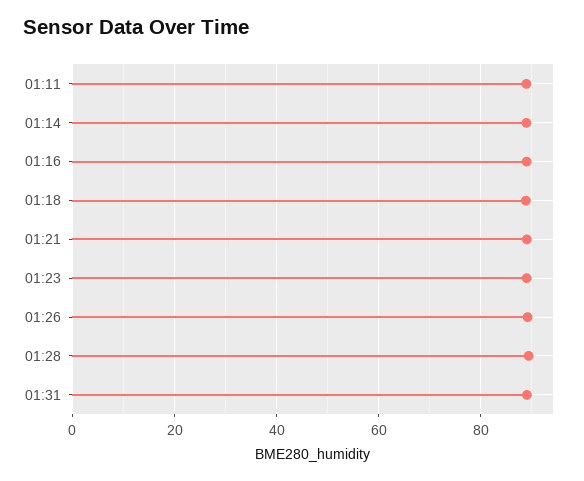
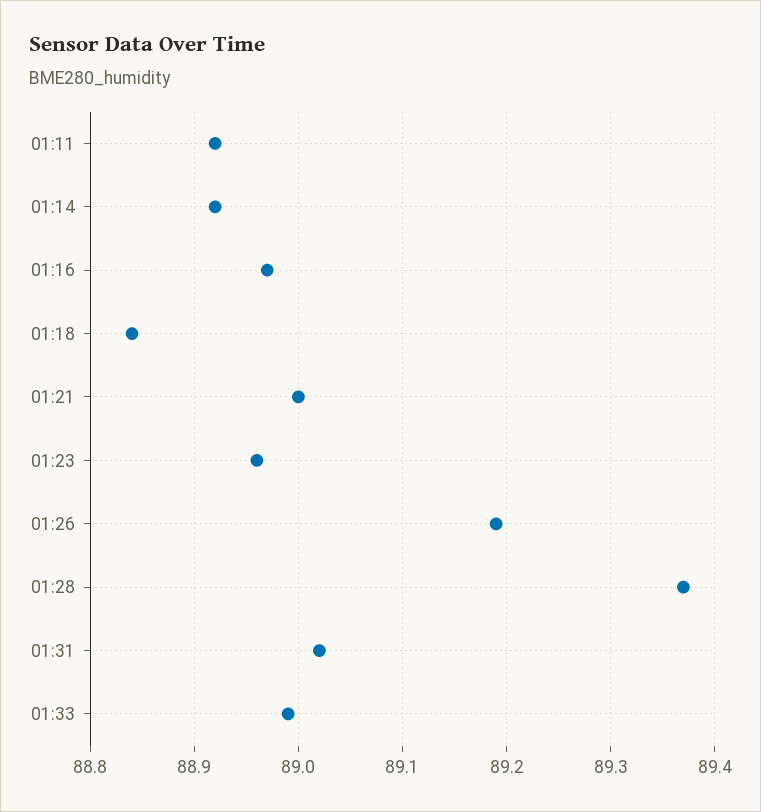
01:33: none -> 88.99

